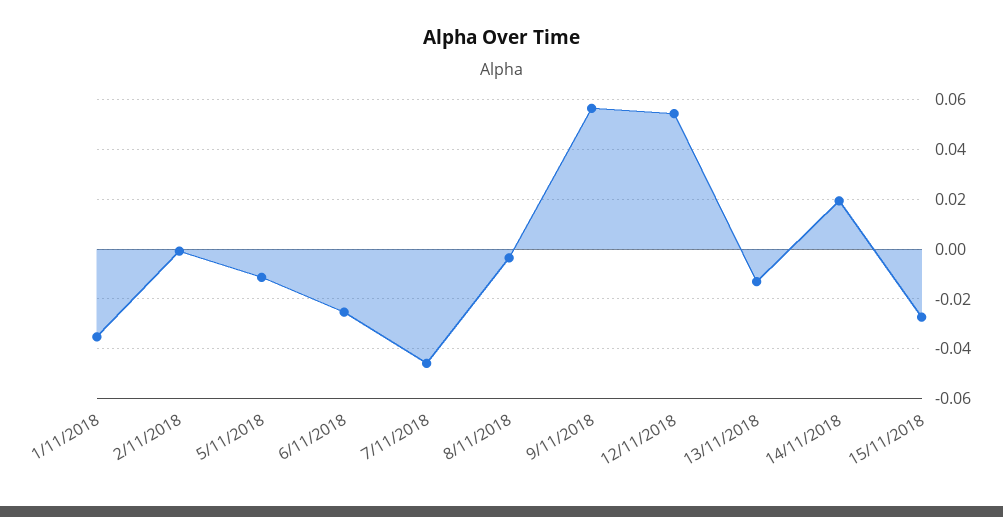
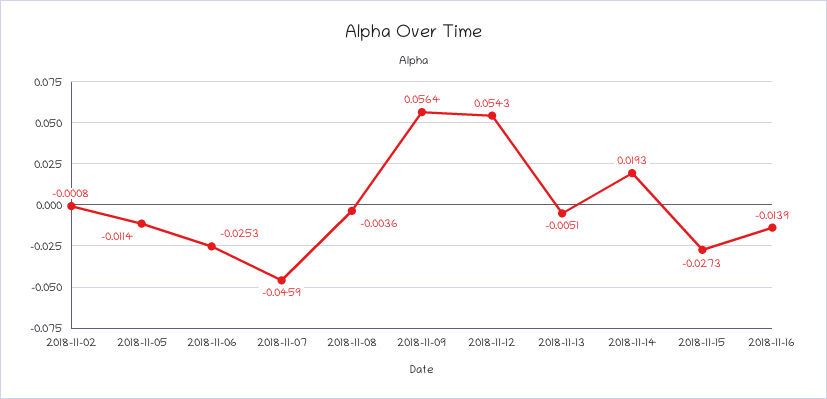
1/11/2018: -0.035 -> none
13/11/2018: -0.0125 -> -0.0051
2018-11-16: none -> -0.0139

